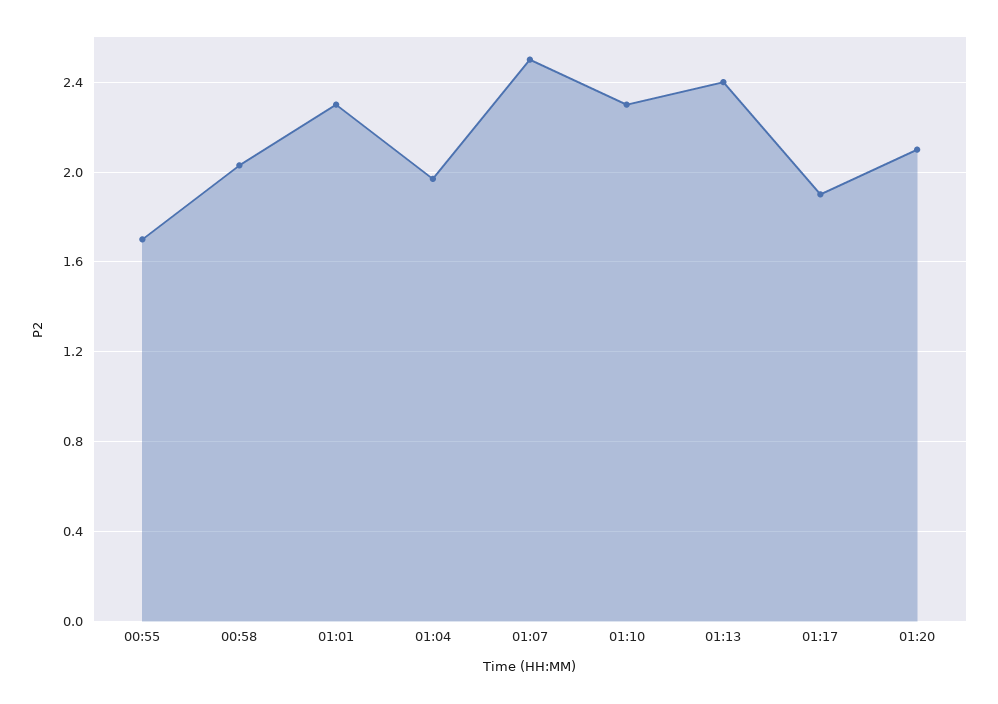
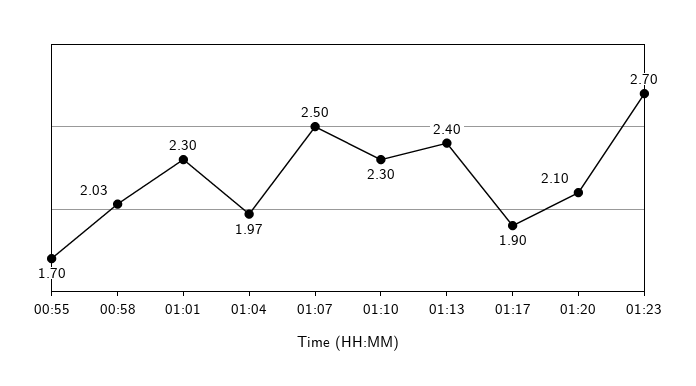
01:23: none -> 2.7

